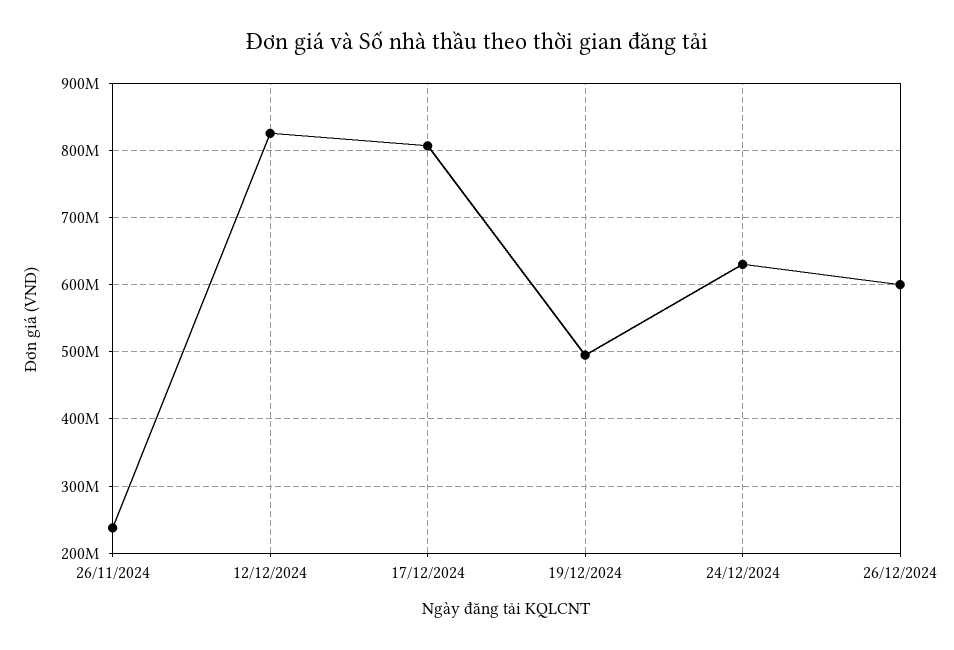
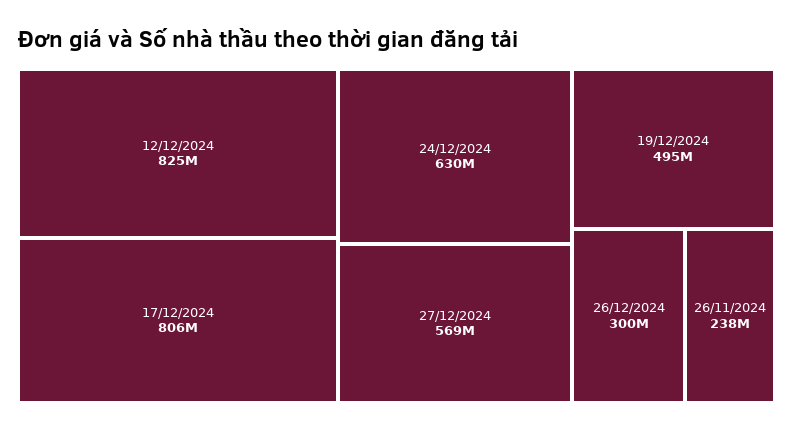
26/12/2024: 600000000 -> 300000000
27/12/2024: none -> 569000000

